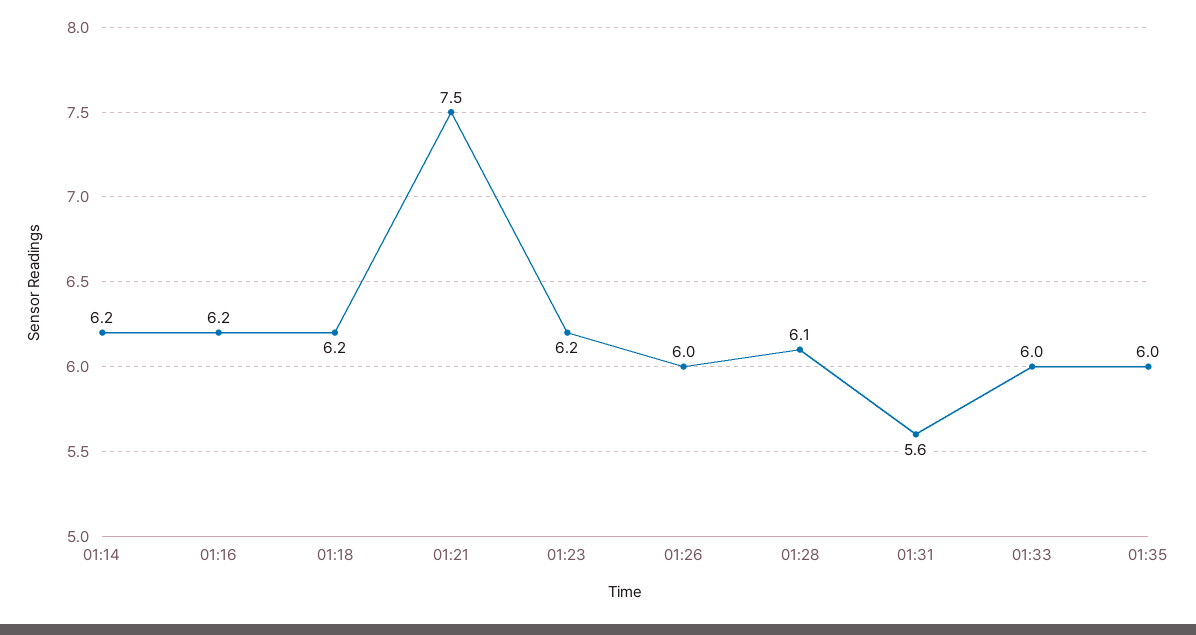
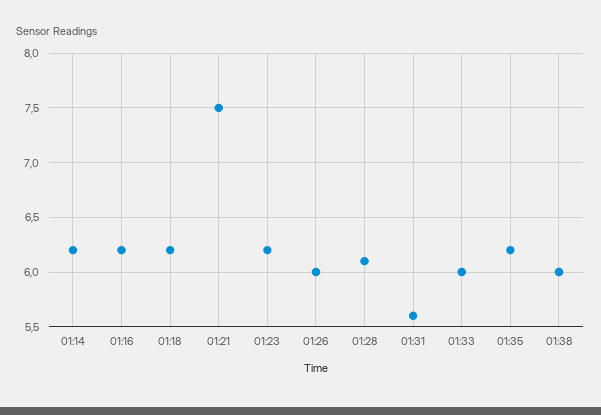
01:35: 6 -> 6.2
01:38: none -> 6

